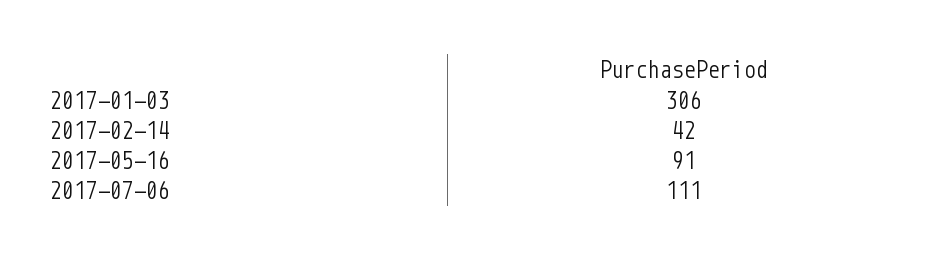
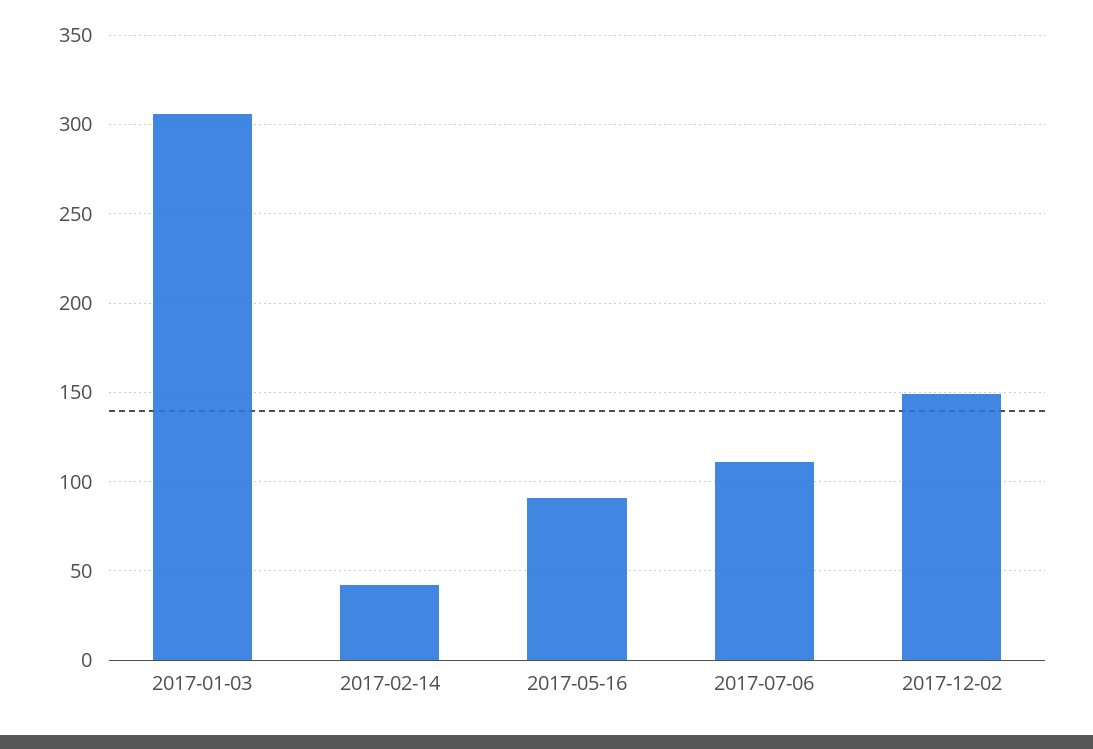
2017-12-02: none -> 150

